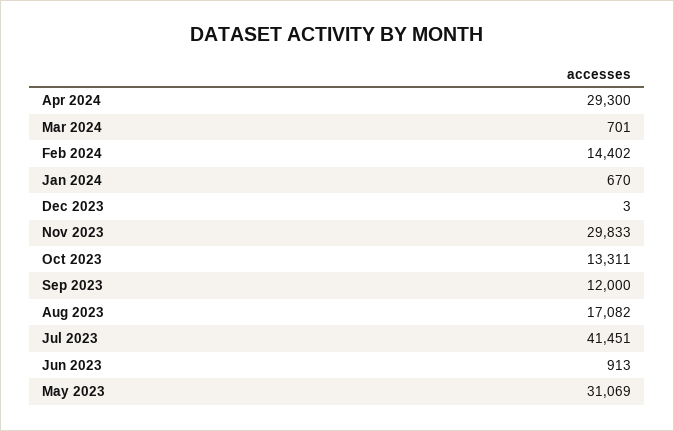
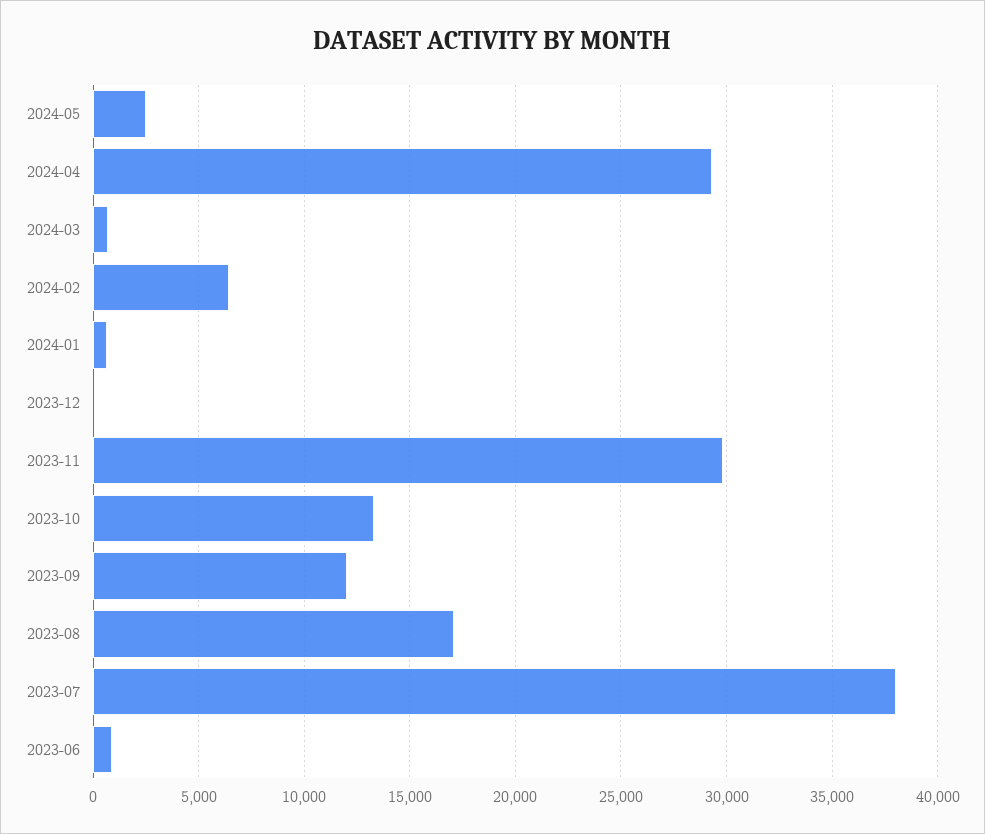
Feb 2024: 14402 -> 6500
Jul 2023: 41451 -> 38000
May 2023: 31069 -> none
2024-05: none -> 2500

